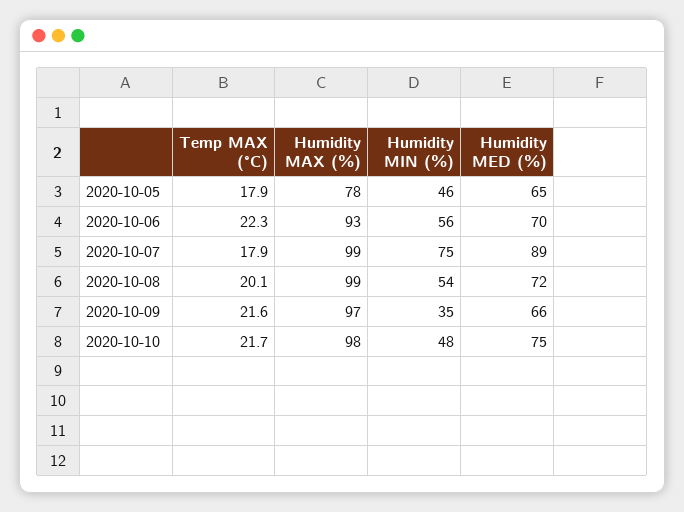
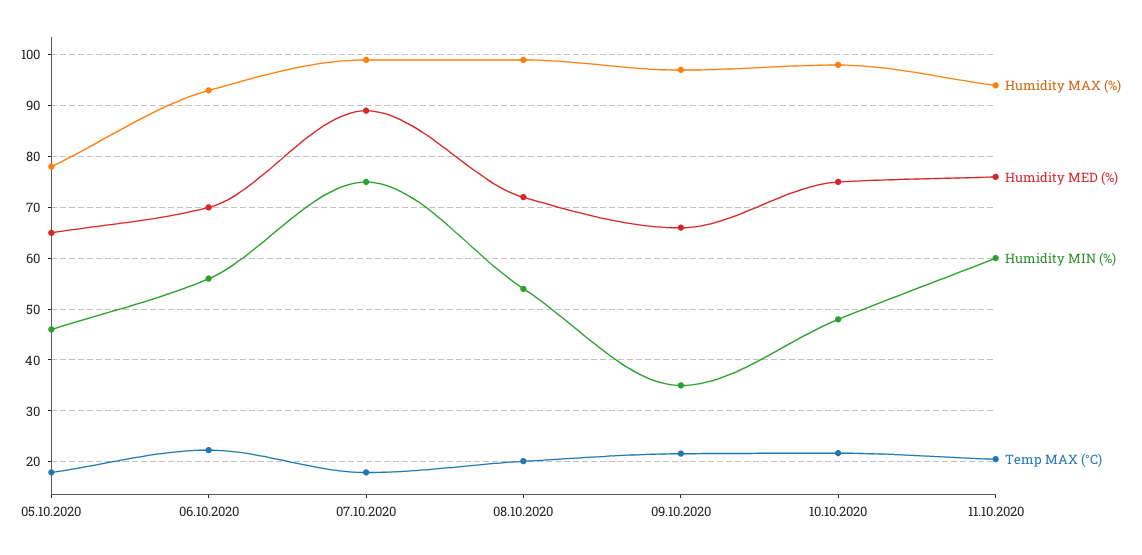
Humidity MAX (%), 11.10.2020: none -> 94
Humidity MED (%), 11.10.2020: none -> 76
Humidity MIN (%), 11.10.2020: none -> 60
Temp MAX (°C), 11.10.2020: none -> 20

